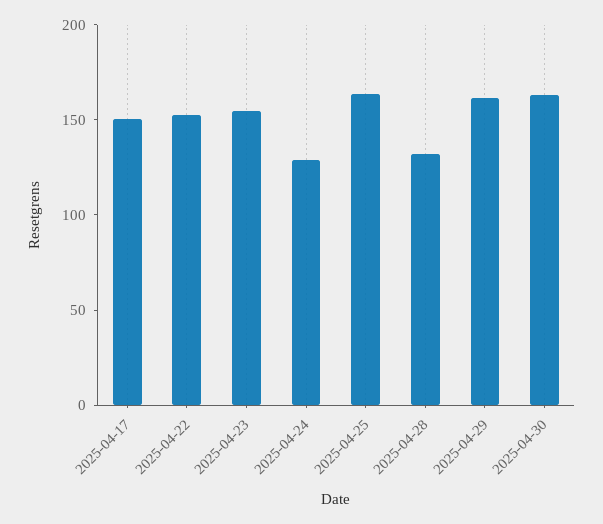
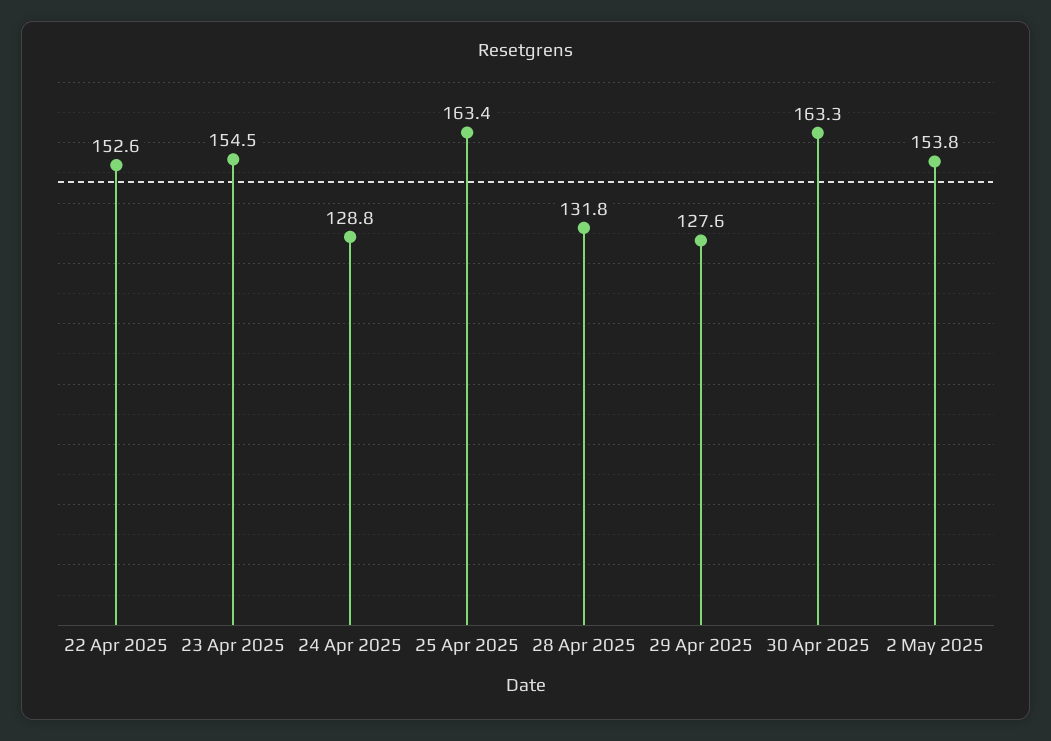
2025-04-17: 150 -> none
2025-04-29: 160 -> 127.6
2 May 2025: none -> 153.8

